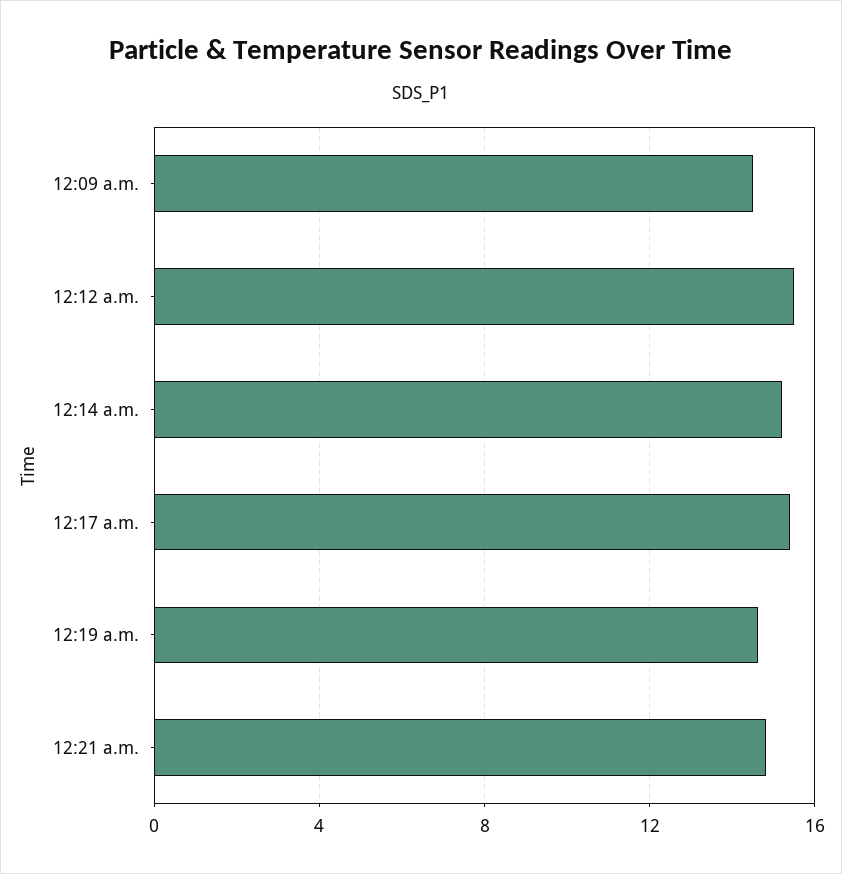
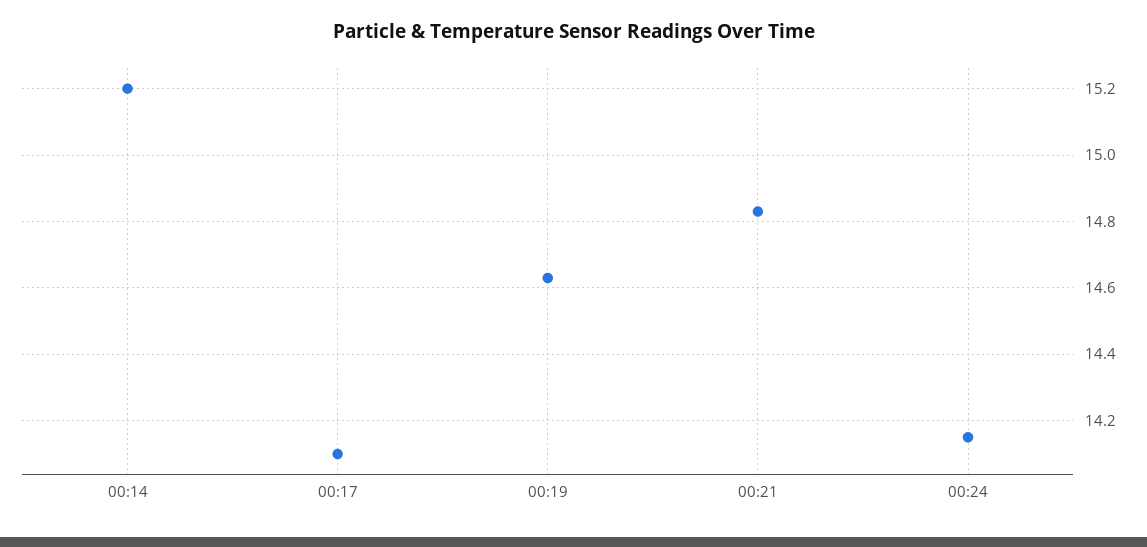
12:09 a.m.: 14.5 -> none
12:12 a.m.: 15.5 -> none
12:17 a.m.: 15.5 -> 14.1
00:24: none -> 14.15

